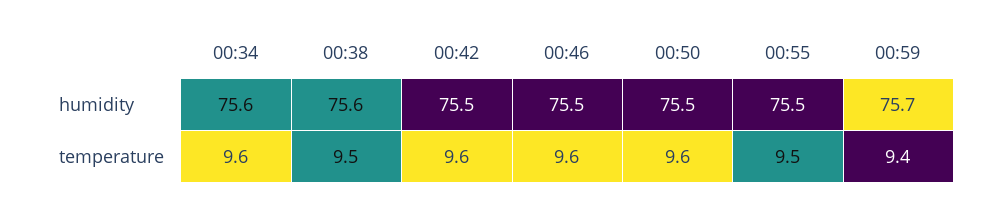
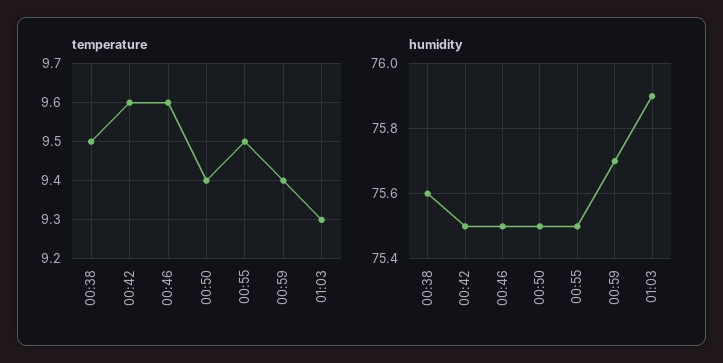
humidity, 00:34: 75.6 -> none
temperature, 00:34: 9.6 -> none
temperature, 00:50: 9.6 -> 9.4
temperature, 01:03: none -> 9.3
humidity, 01:03: none -> 75.9

